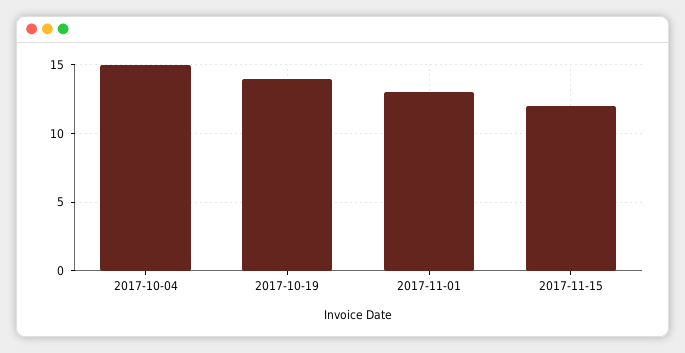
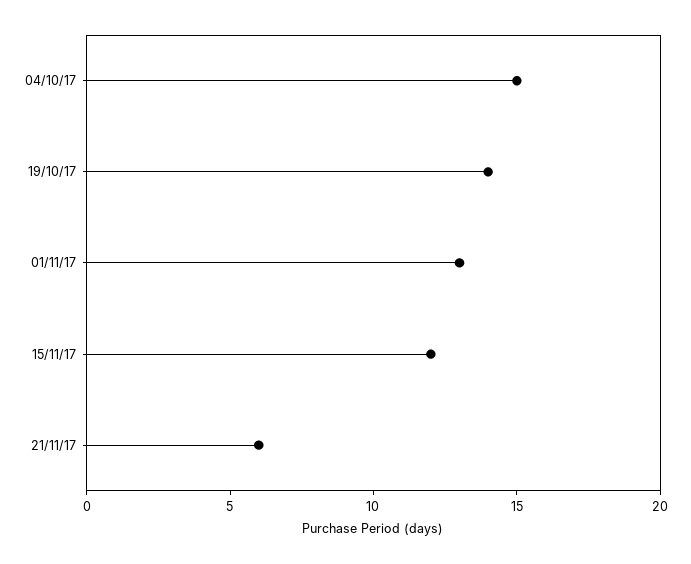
21/11/17: none -> 6

